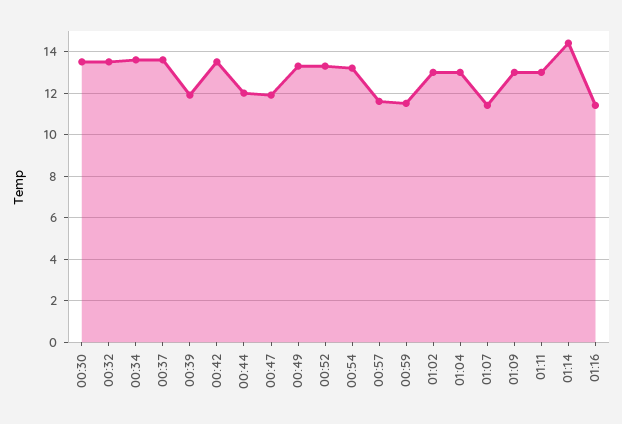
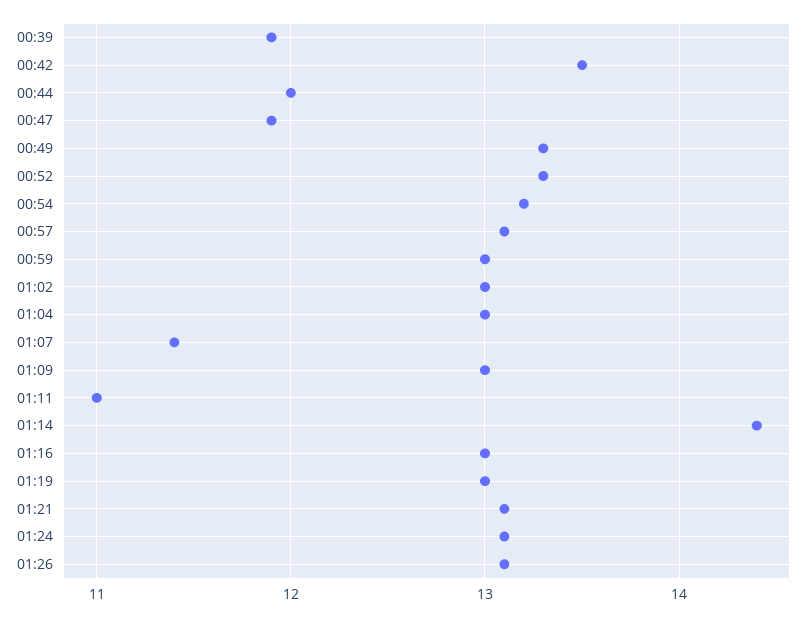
00:30: 13.5 -> none
00:32: 13.5 -> none
00:34: 13.5 -> none
00:37: 13.5 -> none
00:57: 11.5 -> 13.1
00:59: 11.5 -> 13
01:11: 13 -> 11
01:16: 11.5 -> 13
01:19: none -> 13
01:21: none -> 13.1
01:24: none -> 13.1
01:26: none -> 13.1

